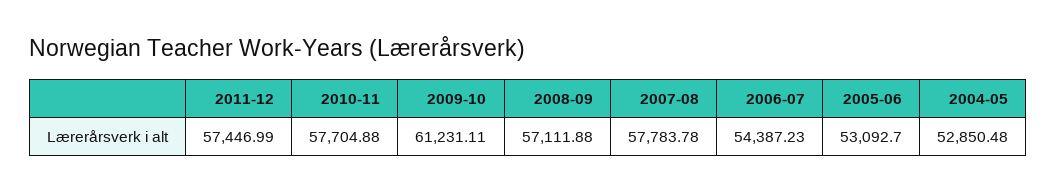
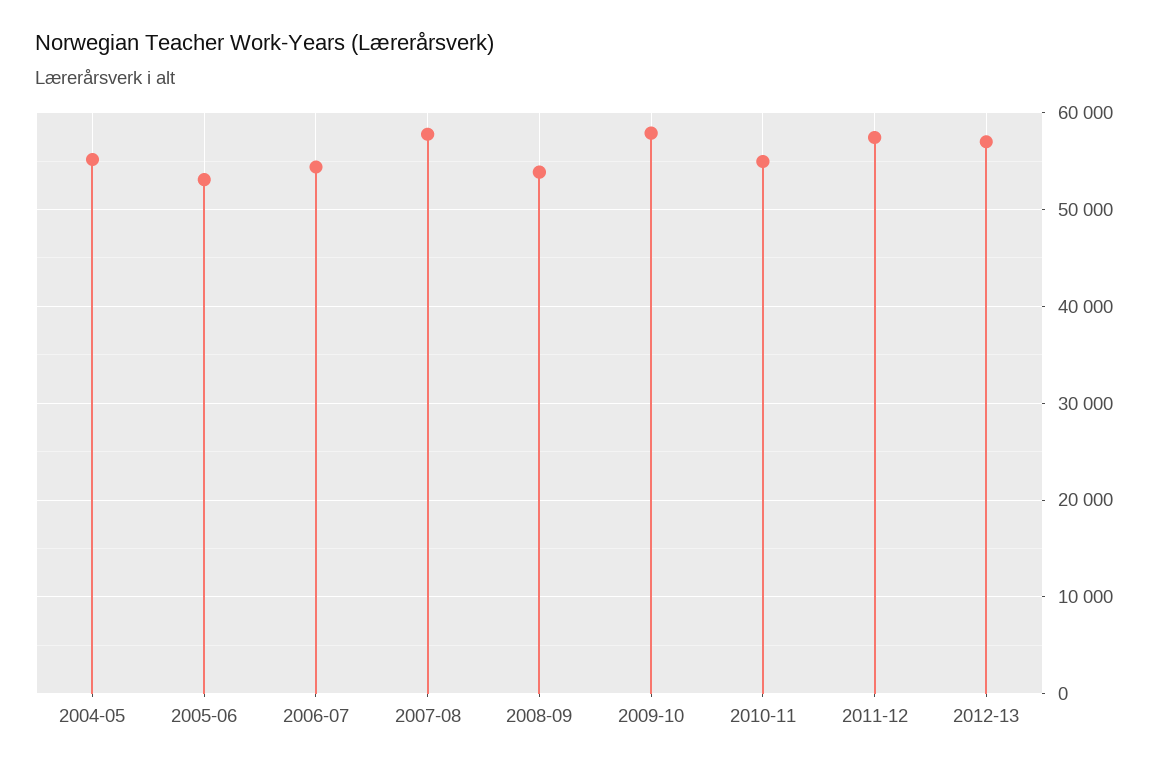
2010-11: 57704.88 -> 55000
2009-10: 61231.11 -> 58000
2008-09: 57111.88 -> 54000
2004-05: 52850.48 -> 55000
2012-13: none -> 57000

